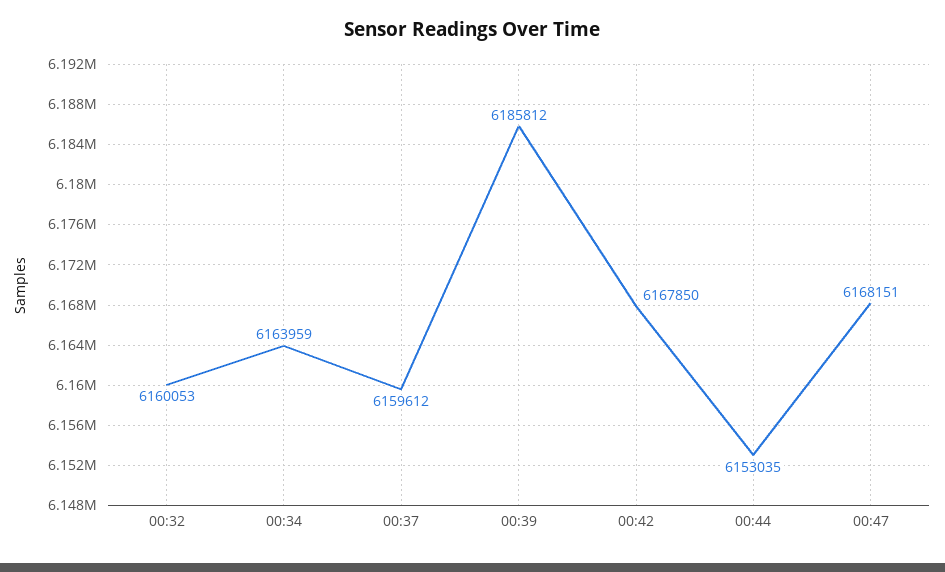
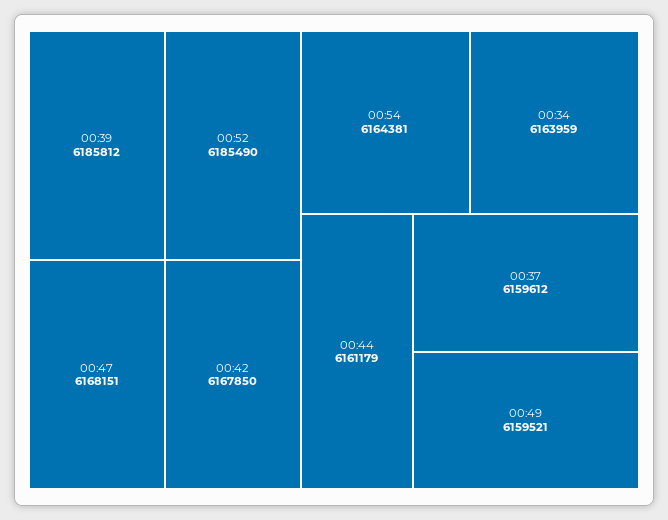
00:32: 6160053 -> none
00:44: 6153035 -> 6161179
00:52: none -> 6185490
00:54: none -> 6164381
00:49: none -> 6159521

